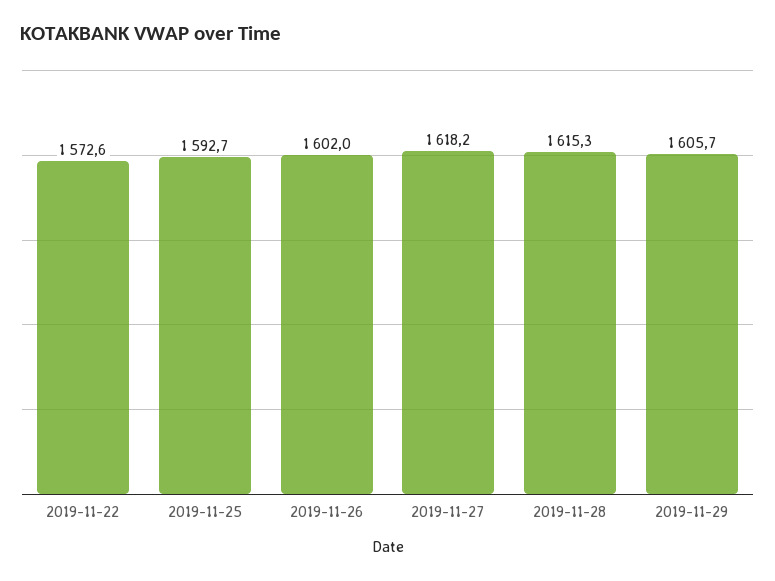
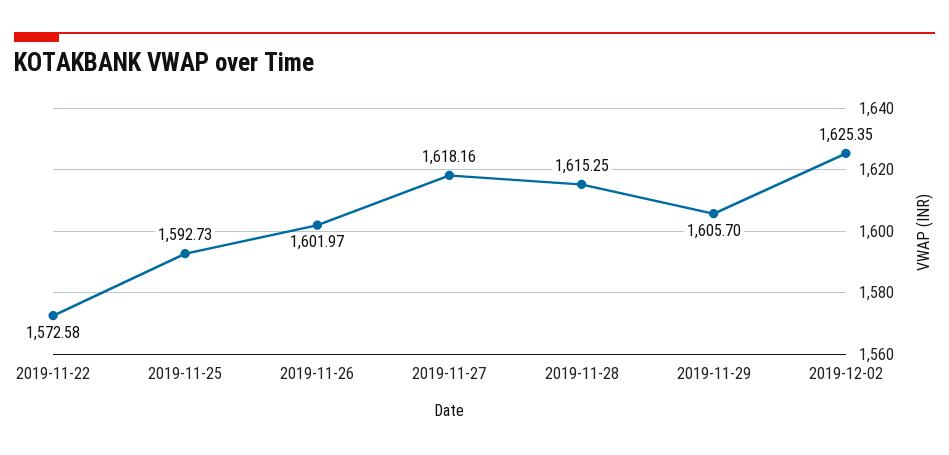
2019-12-02: none -> 1625.35

